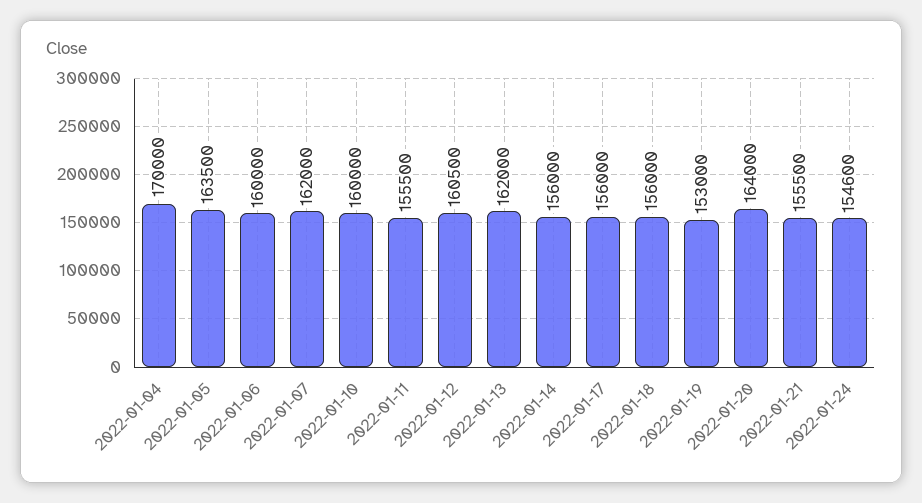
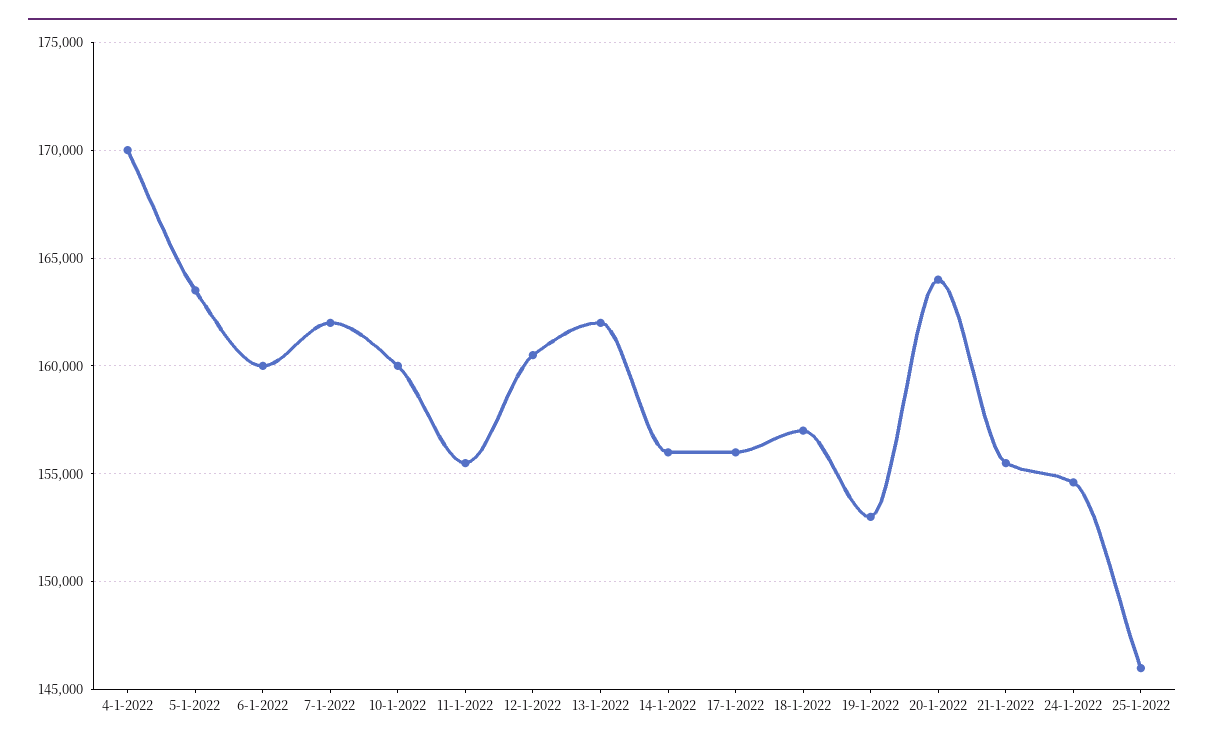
2022-01-18: 156000 -> 157000
25-1-2022: none -> 146000

